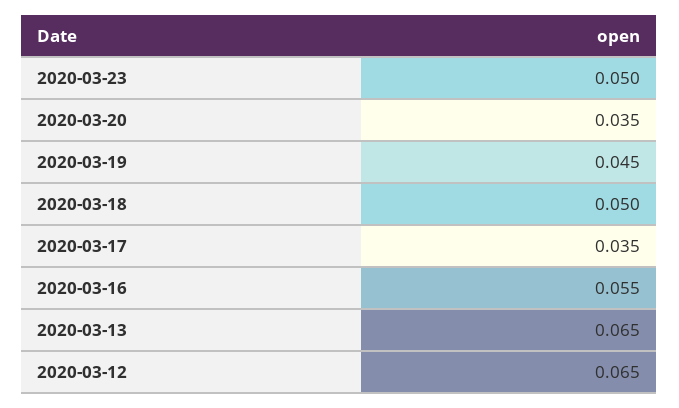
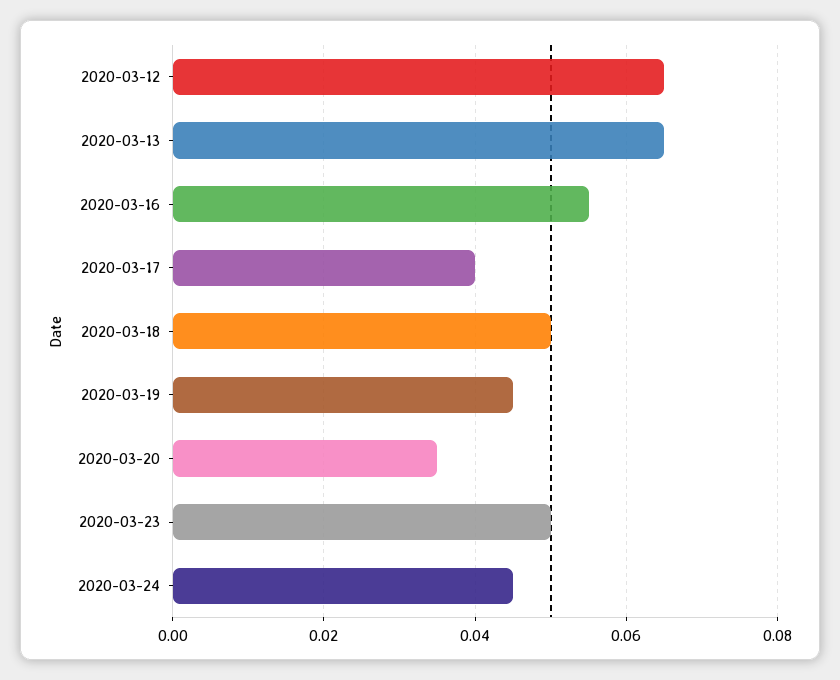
2020-03-17: 0.035 -> 0.04
2020-03-24: none -> 0.045

